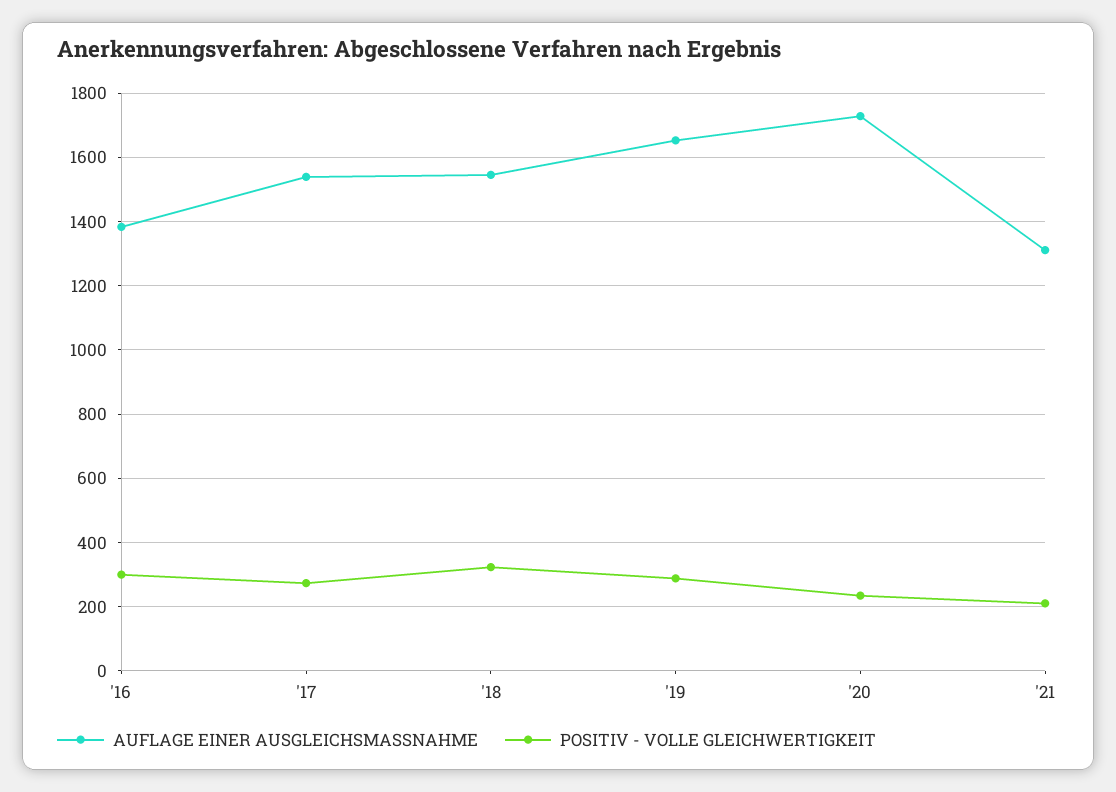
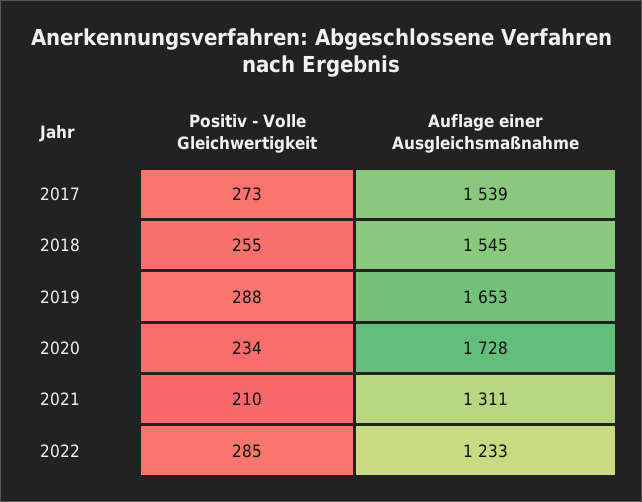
AUFLAGE EINER AUSGLEICHSMASSNAHME, '16: 1380 -> none
POSITIV - VOLLE GLEICHWERTIGKEIT, '16: 300 -> none
POSITIV - VOLLE GLEICHWERTIGKEIT, '18: 320 -> 255
POSITIV - VOLLE GLEICHWERTIGKEIT, 2022: none -> 285
AUFLAGE EINER AUSGLEICHSMASSNAHME, 2022: none -> 1233

